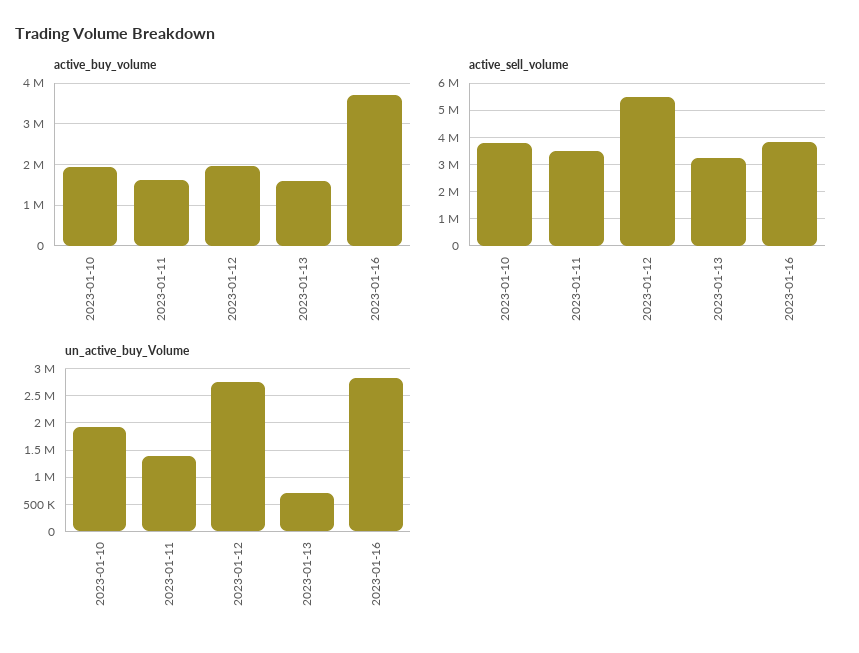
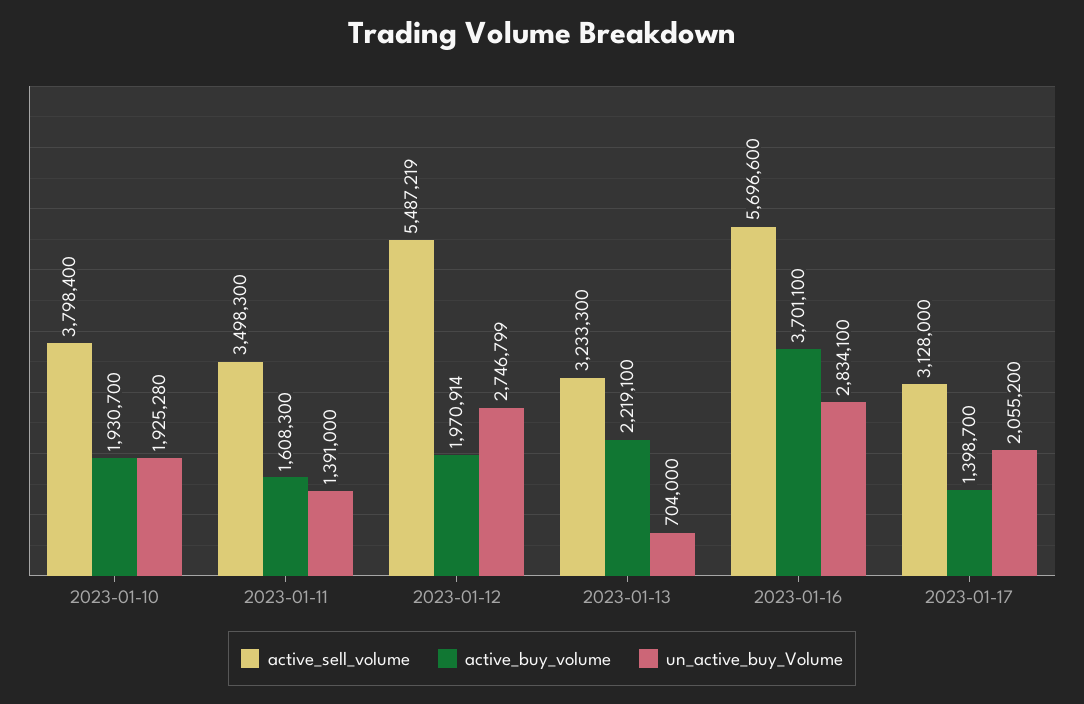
active_buy_volume, 2023-01-13: 1600000 -> 2219100
active_sell_volume, 2023-01-16: 3750000 -> 5696600
active_sell_volume, 2023-01-17: none -> 3128000
active_buy_volume, 2023-01-17: none -> 1398700
un_active_buy_Volume, 2023-01-17: none -> 2055200

